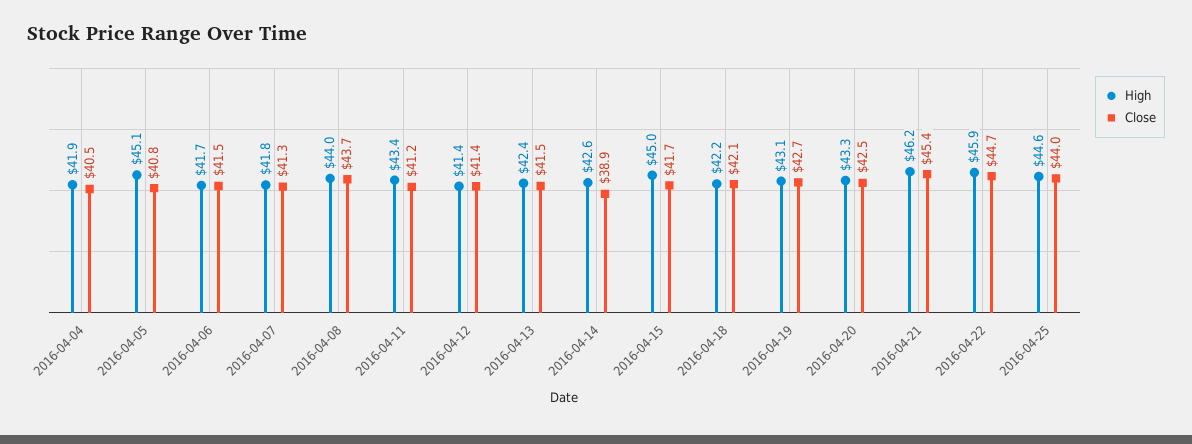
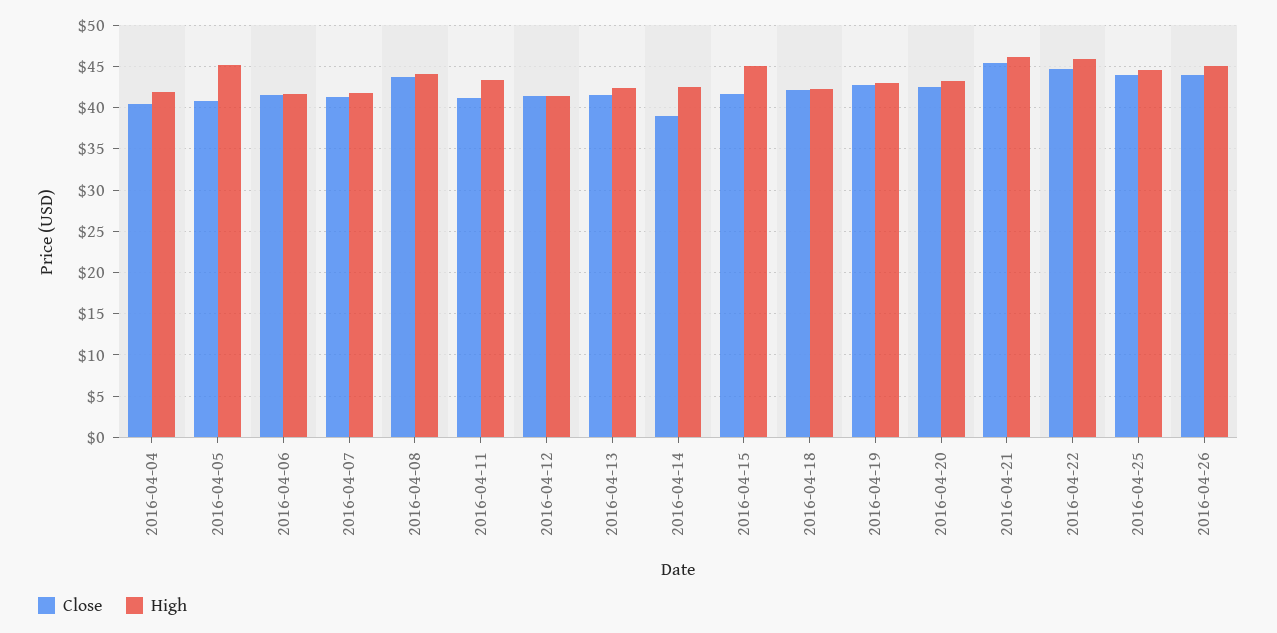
Close, 2016-04-26: none -> 44
High, 2016-04-26: none -> 45

